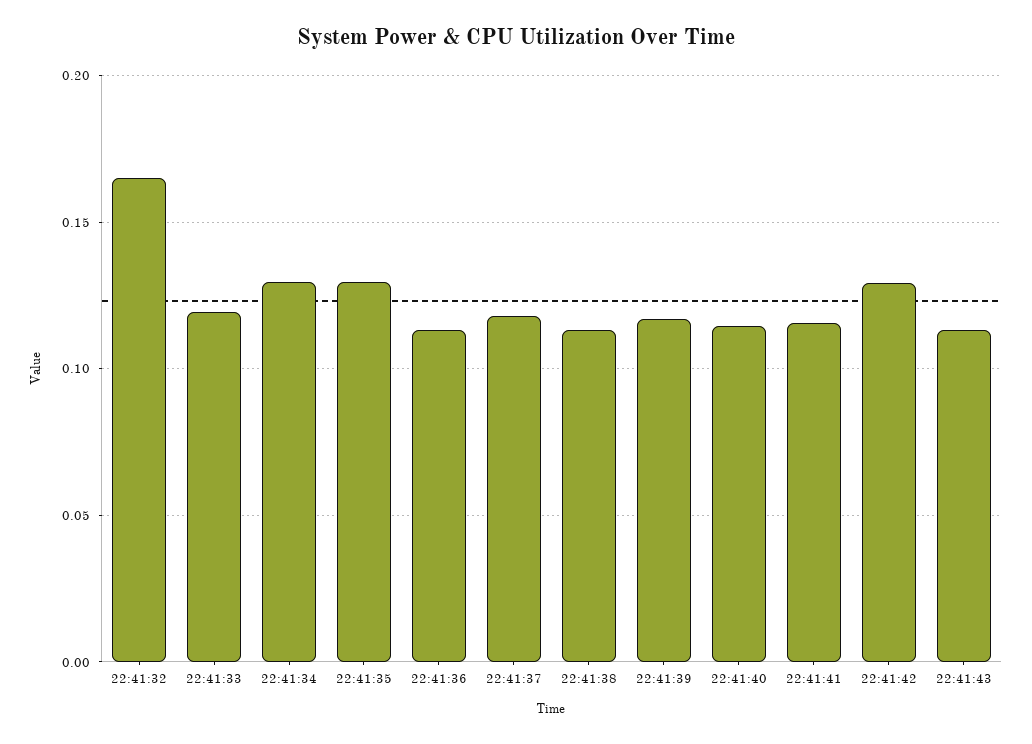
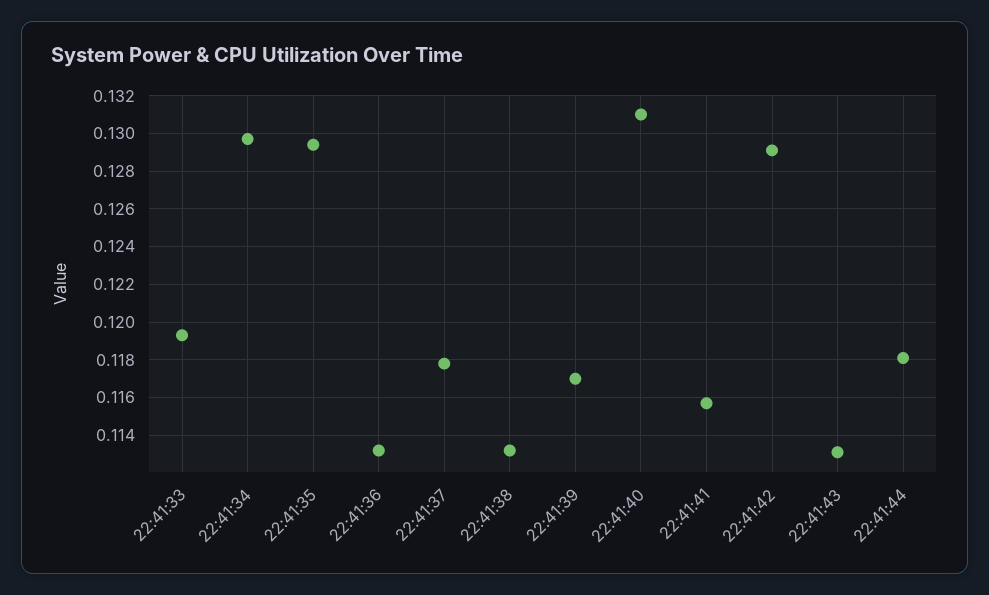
22:41:32: 0.165 -> none
22:41:40: 0.115 -> 0.131
22:41:44: none -> 0.118

